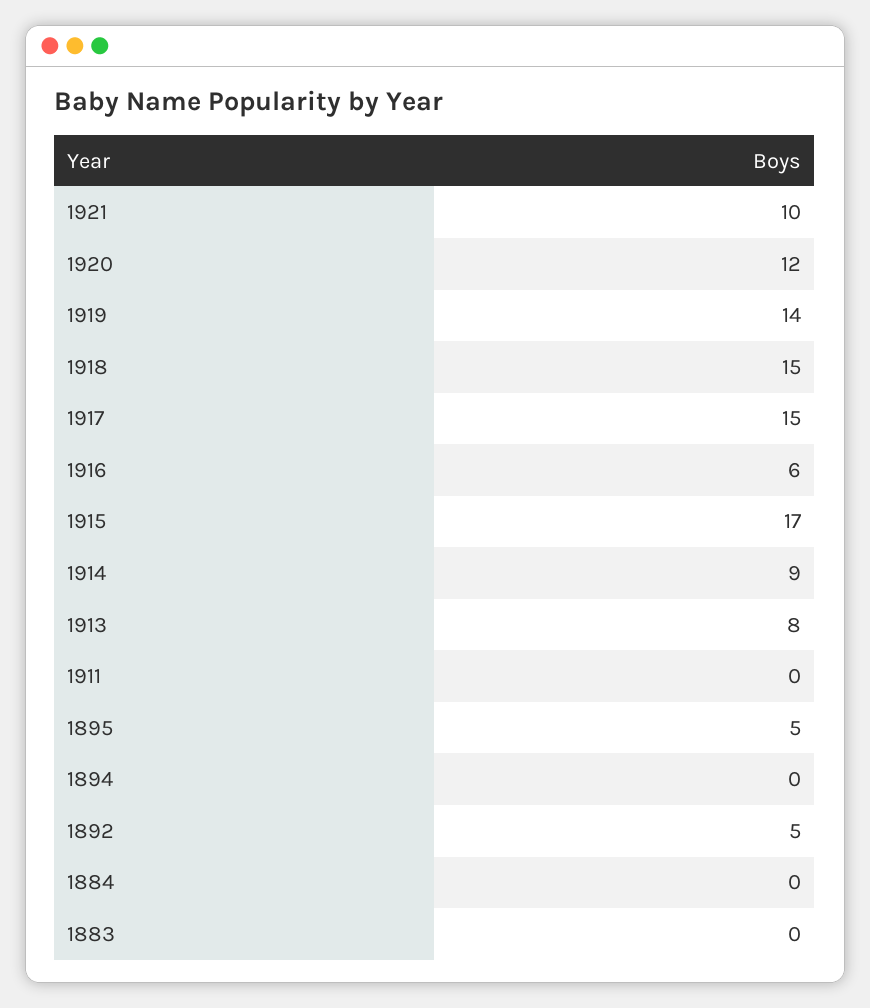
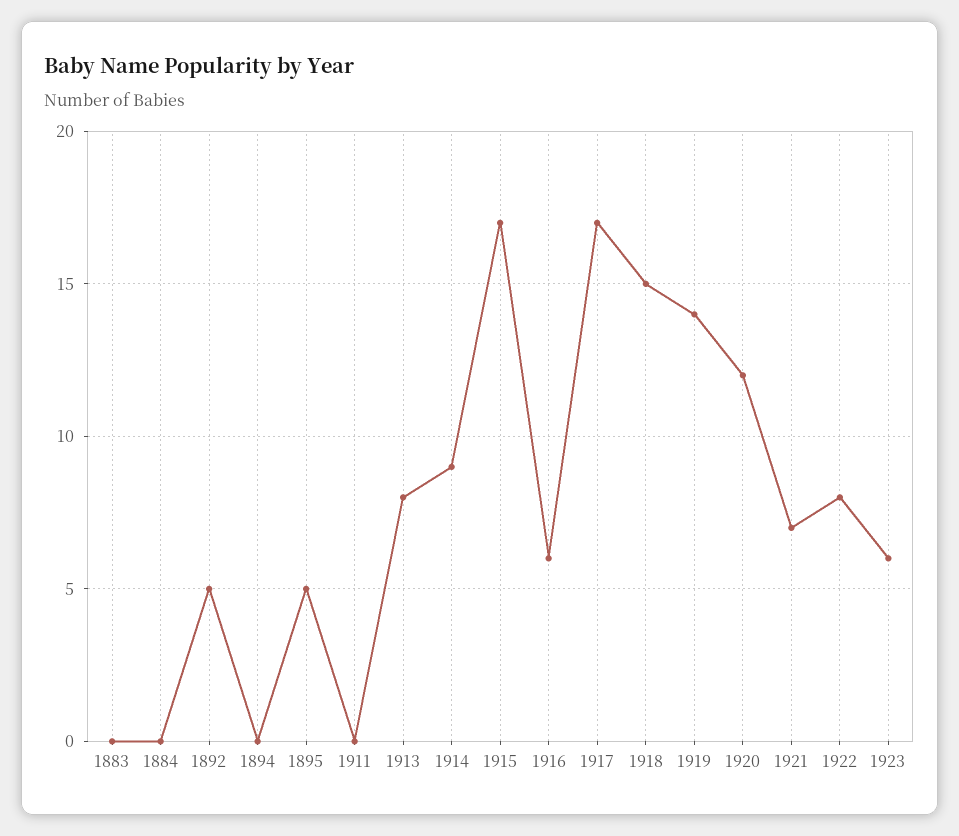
1921: 10 -> 7
1917: 15 -> 17
1922: none -> 8
1923: none -> 6

